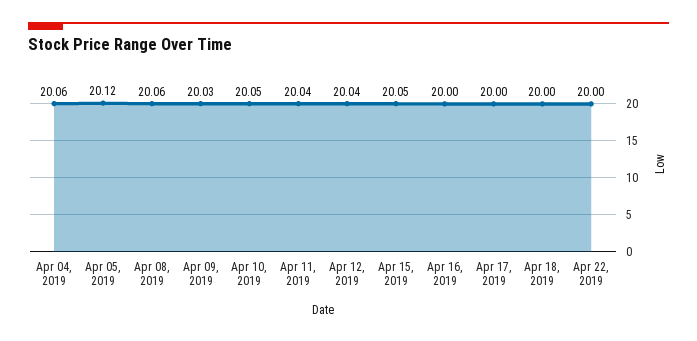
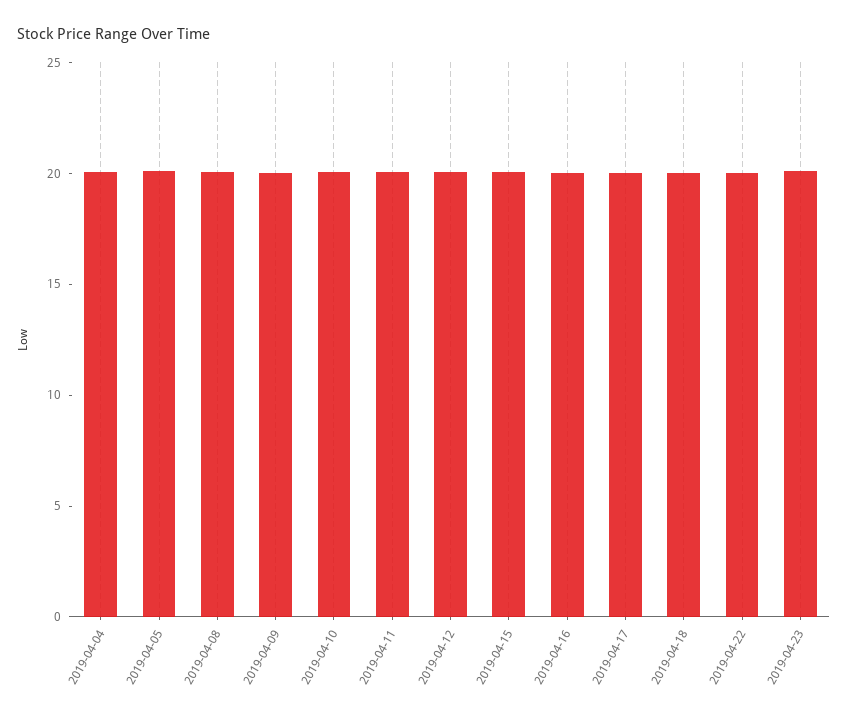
2019-04-23: none -> 20

